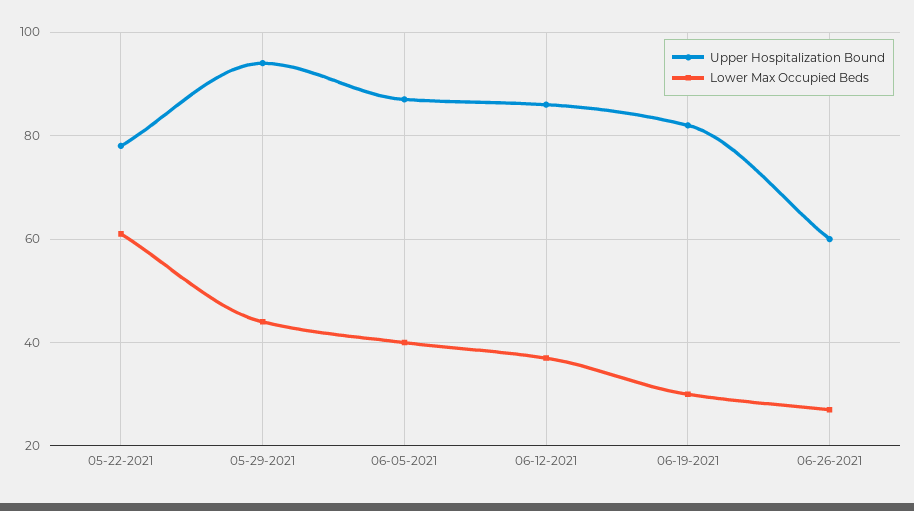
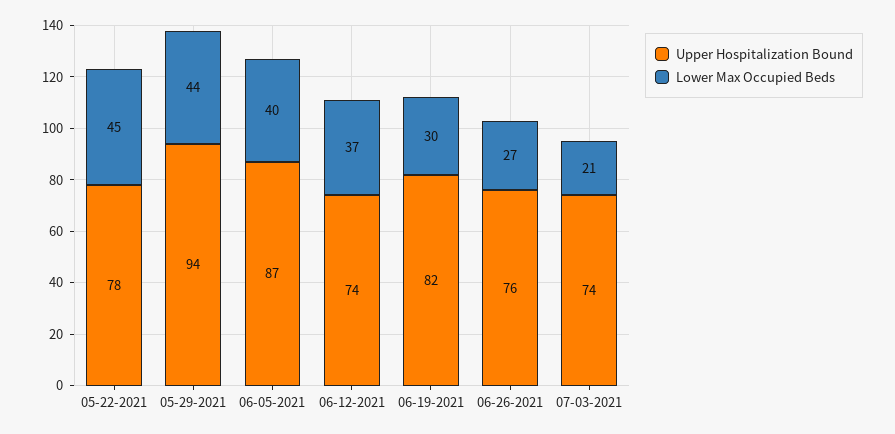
Lower Max Occupied Beds, 05-22-2021: 60 -> 45
Upper Hospitalization Bound, 06-12-2021: 85 -> 74
Upper Hospitalization Bound, 06-26-2021: 60 -> 76
Upper Hospitalization Bound, 07-03-2021: none -> 74
Lower Max Occupied Beds, 07-03-2021: none -> 21

